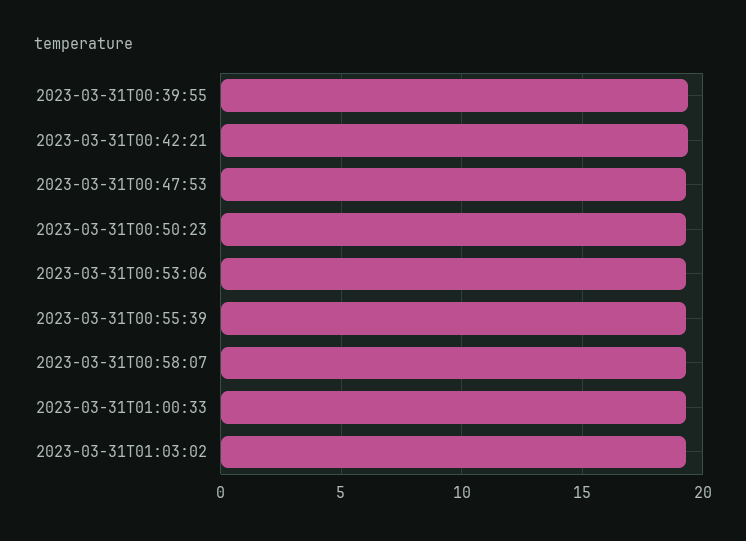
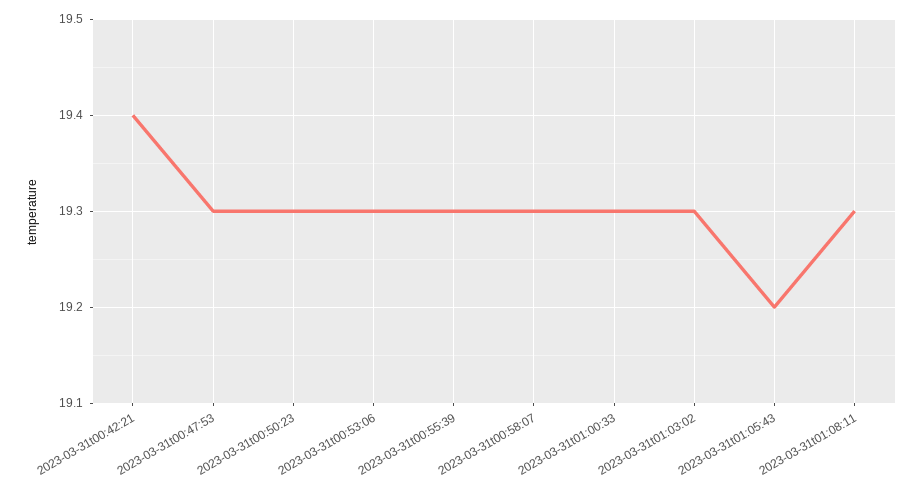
2023-03-31T00:39:55: 19.5 -> none
2023-03-31t01:05:43: none -> 19.2
2023-03-31t01:08:11: none -> 19.3

